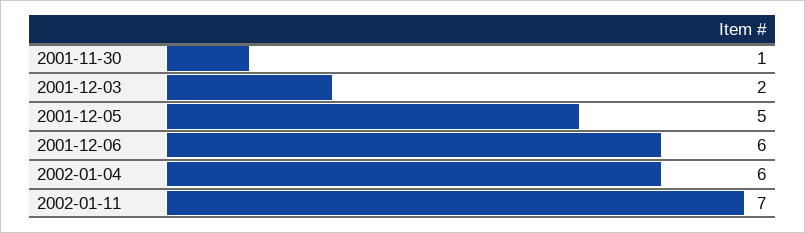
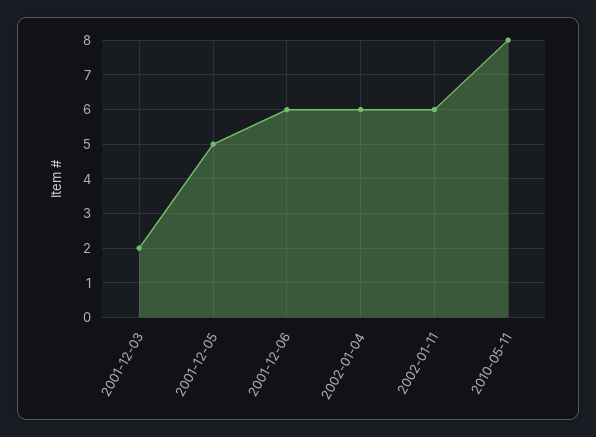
2001-11-30: 1 -> none
2002-01-11: 7 -> 6
2010-05-11: none -> 8

